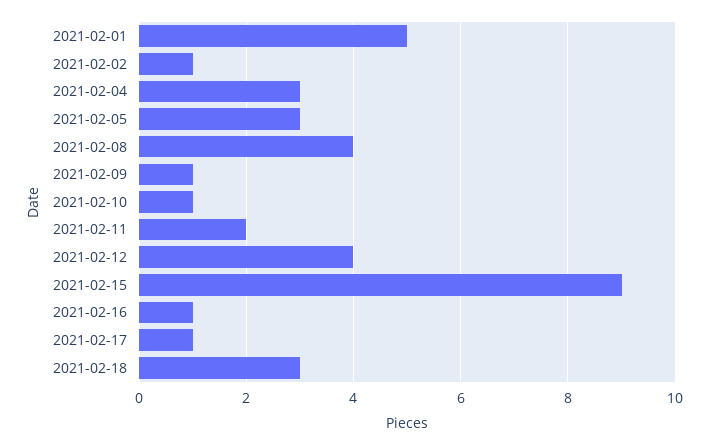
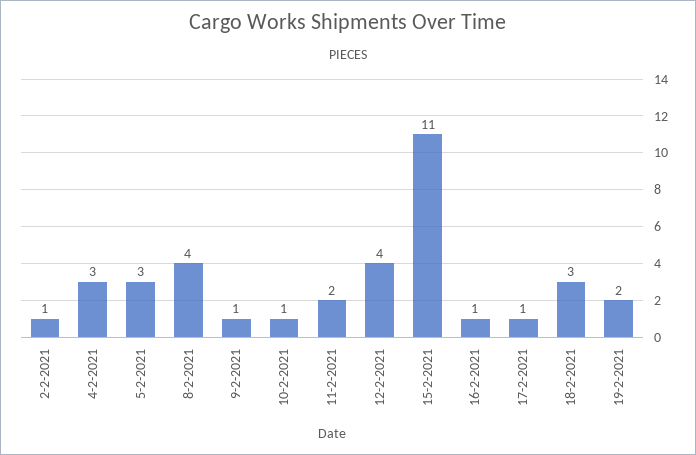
2021-02-01: 5 -> none
2021-02-15: 9 -> 11
19-2-2021: none -> 2

